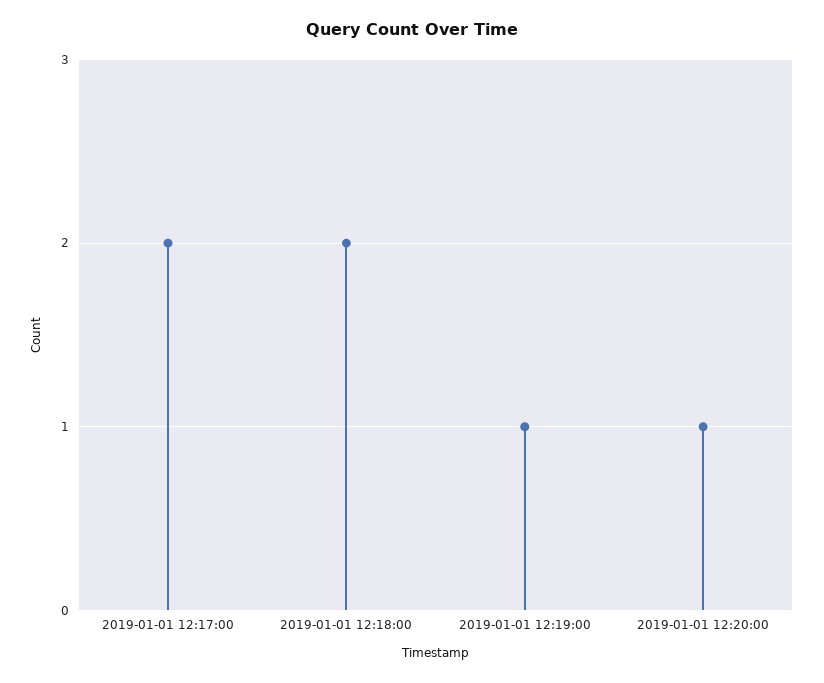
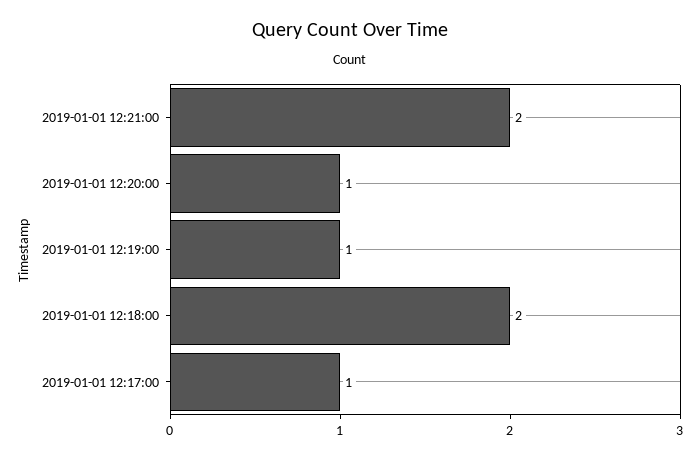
2019-01-01 12:17:00: 2 -> 1
2019-01-01 12:21:00: none -> 2

